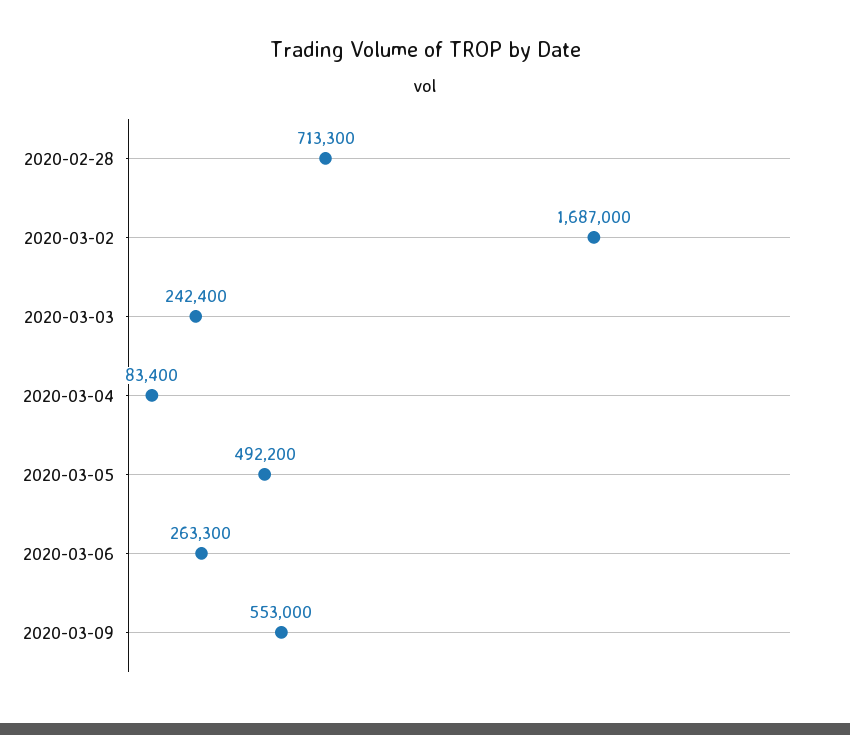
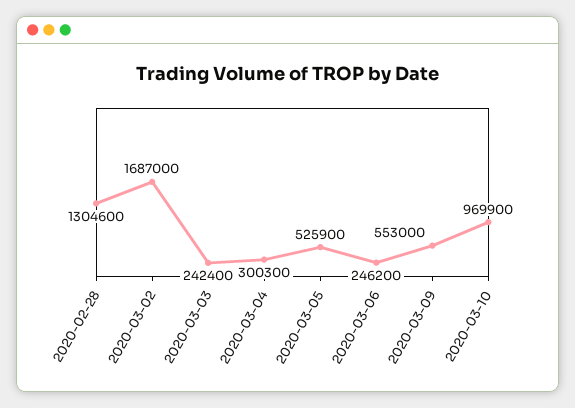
2020-02-28: 713300 -> 1304600
2020-03-04: 83400 -> 300300
2020-03-05: 492200 -> 525900
2020-03-06: 263300 -> 246200
2020-03-10: none -> 969900

